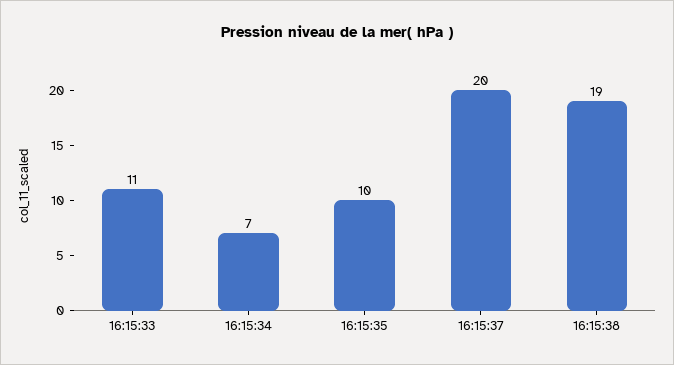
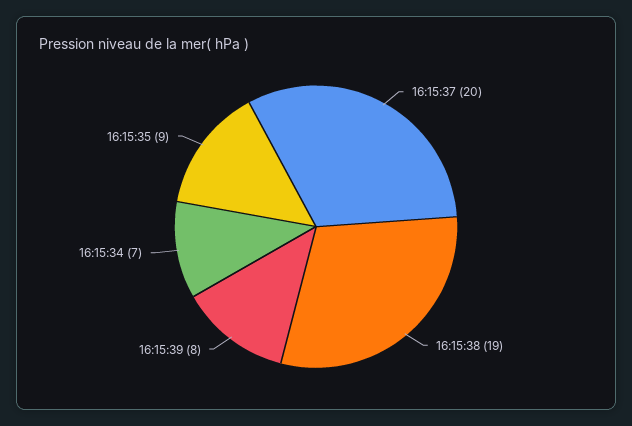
16:15:33: 11 -> none
16:15:35: 10 -> 9
16:15:39: none -> 8

